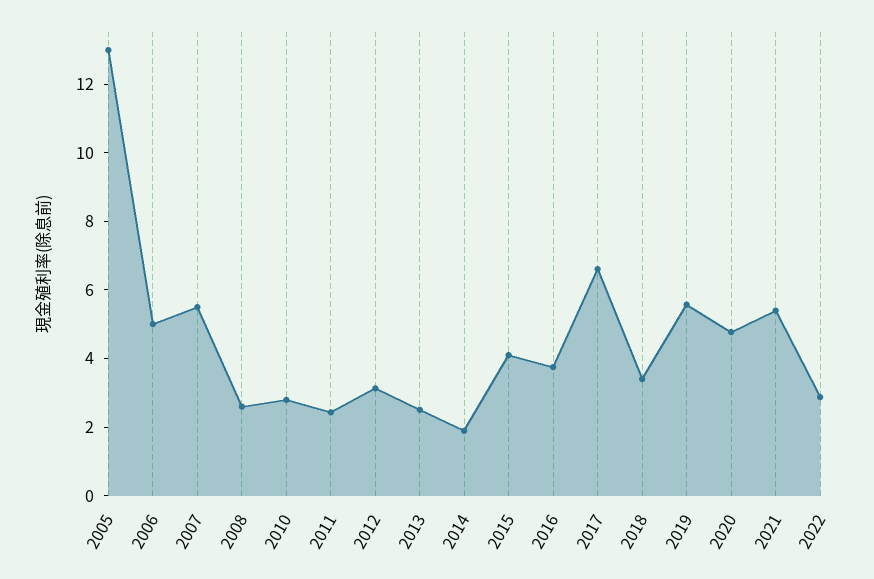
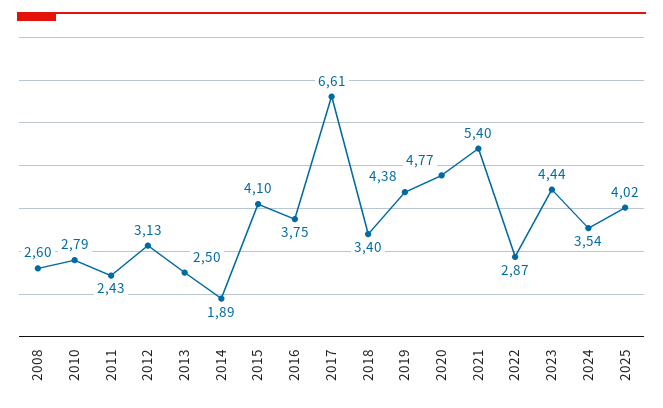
2005: 13 -> none
2006: 5 -> none
2007: 5.5 -> none
2019: 5.5 -> 4.38
2023: none -> 4.44
2024: none -> 3.54
2025: none -> 4.02

